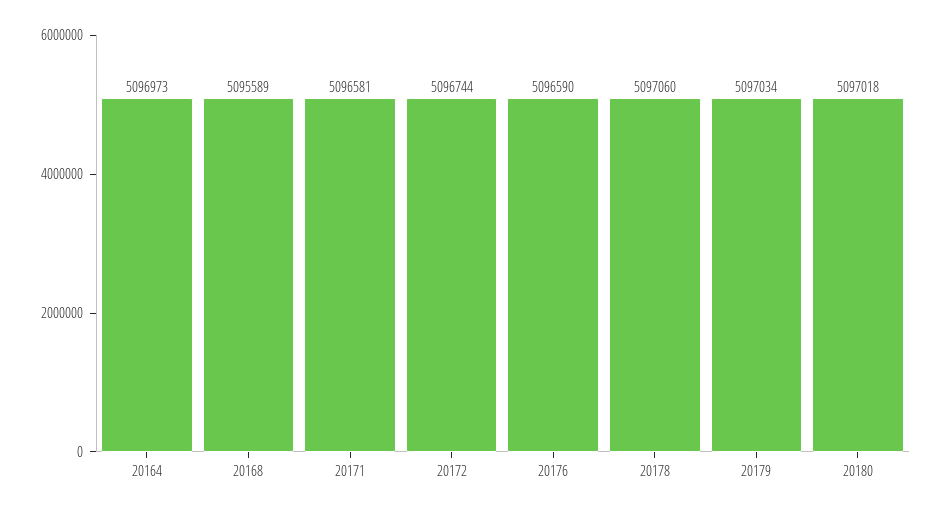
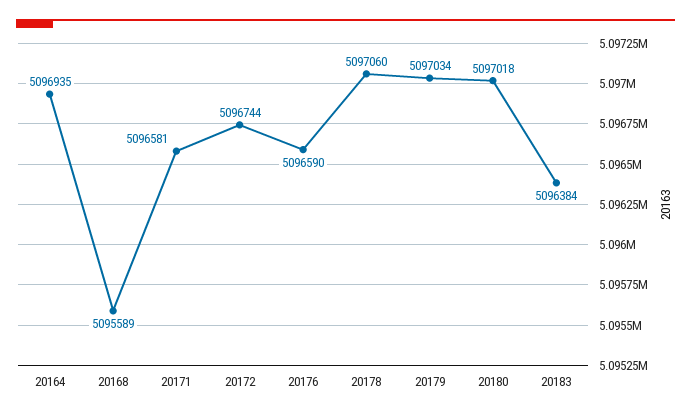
20164: 5096973 -> 5096935
20183: none -> 5096384

